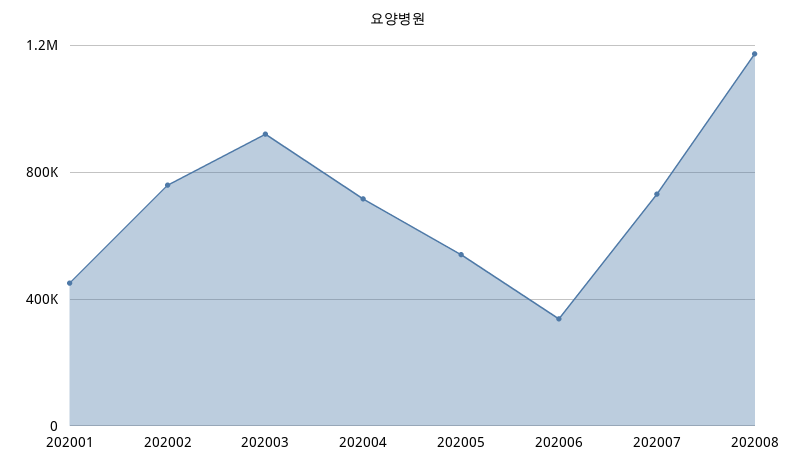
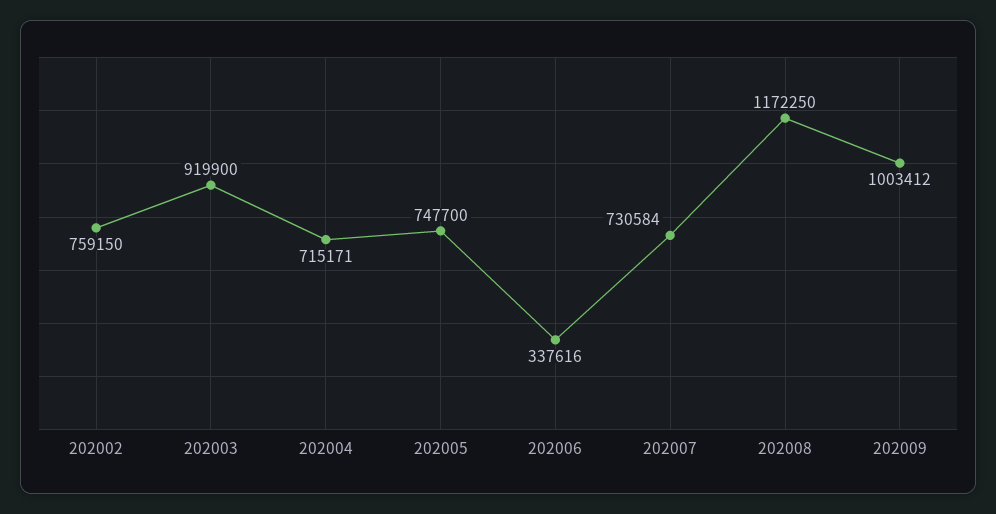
202001: 450000 -> none
202005: 550000 -> 747700
202009: none -> 1003412

